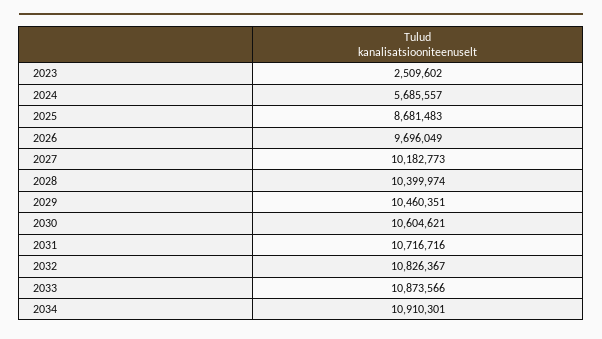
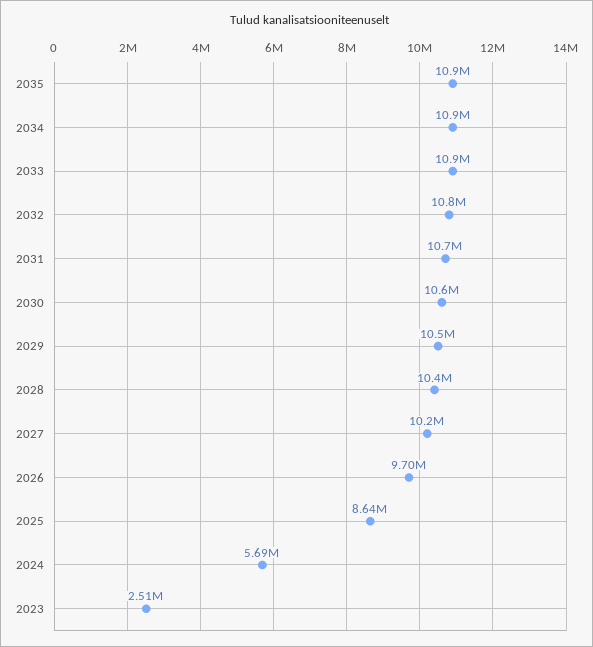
2025: 8681483 -> 8640000
2035: none -> 10900000

